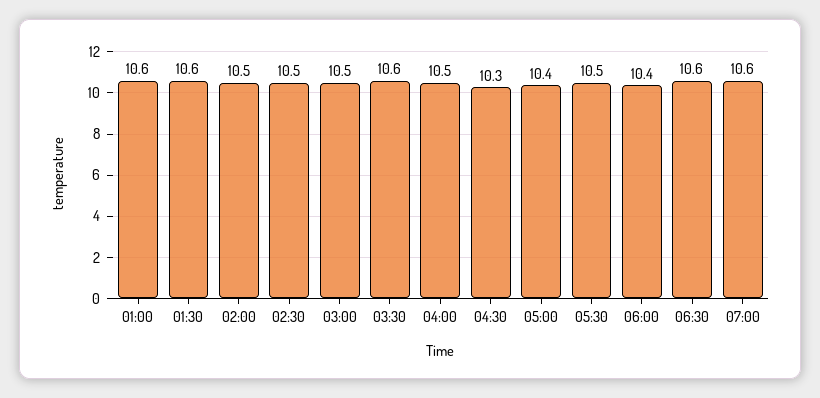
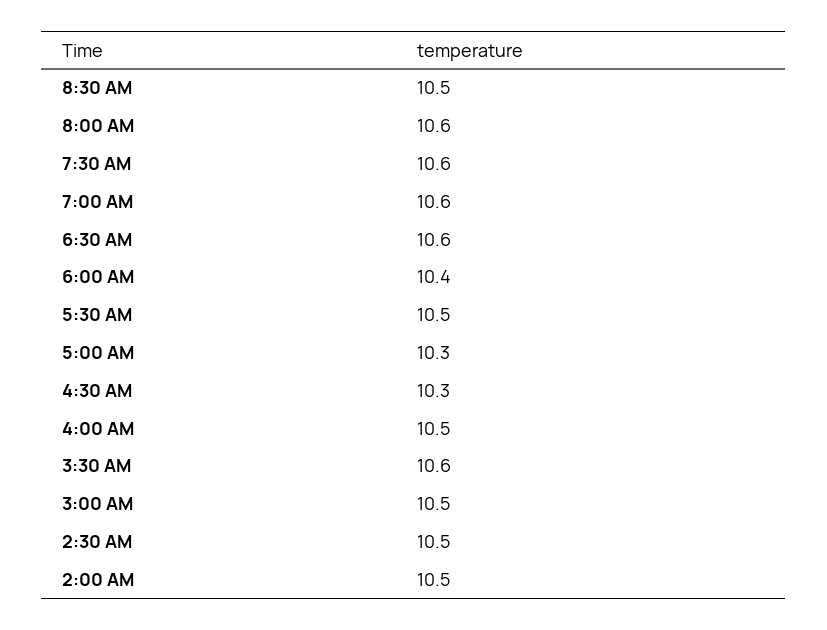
01:00: 10.6 -> none
01:30: 10.6 -> none
05:00: 10.4 -> 10.3
8:30 AM: none -> 10.5
8:00 AM: none -> 10.6
7:30 AM: none -> 10.6

